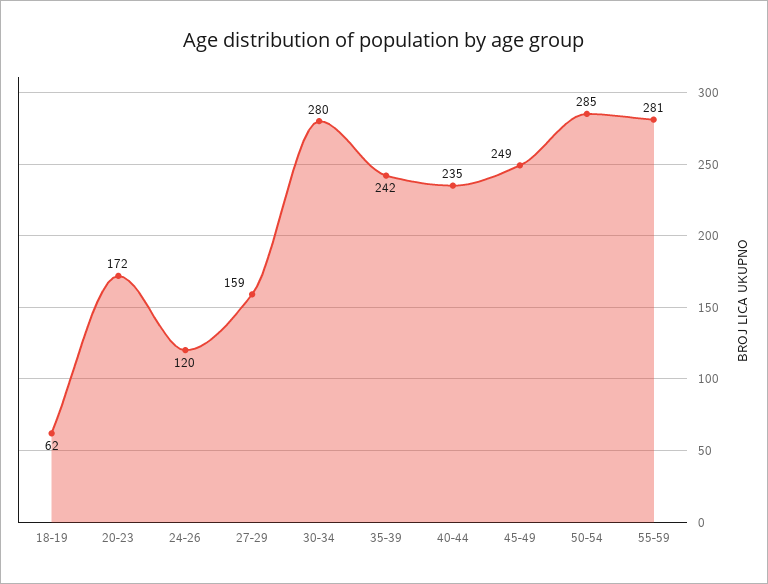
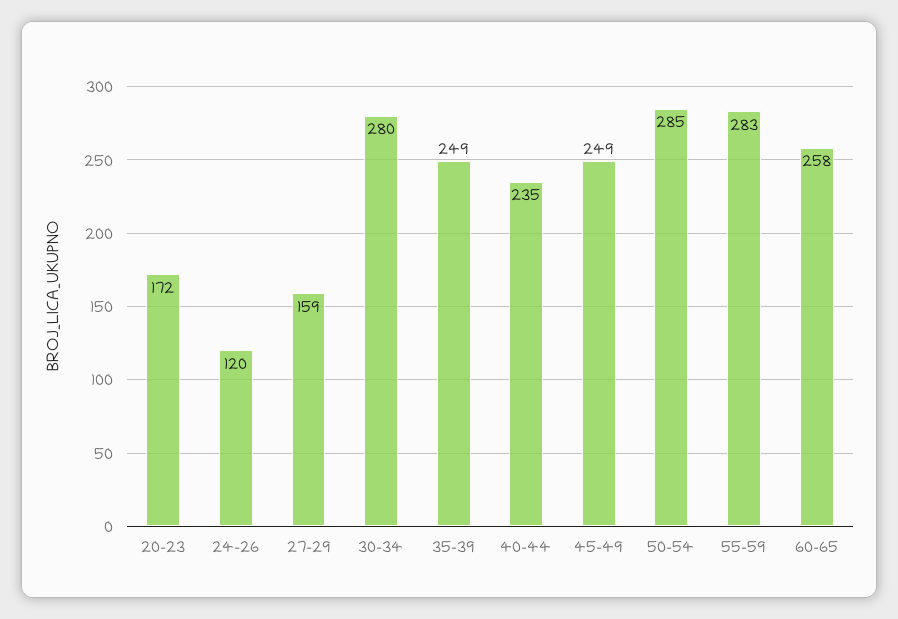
18-19: 62 -> none
35-39: 242 -> 249
55-59: 281 -> 283
60-65: none -> 258

